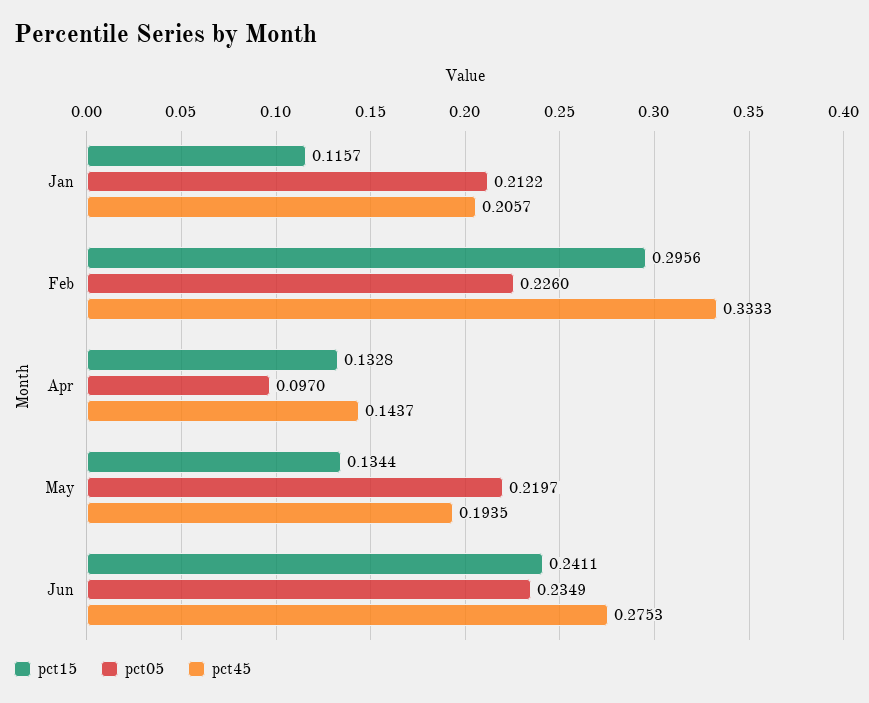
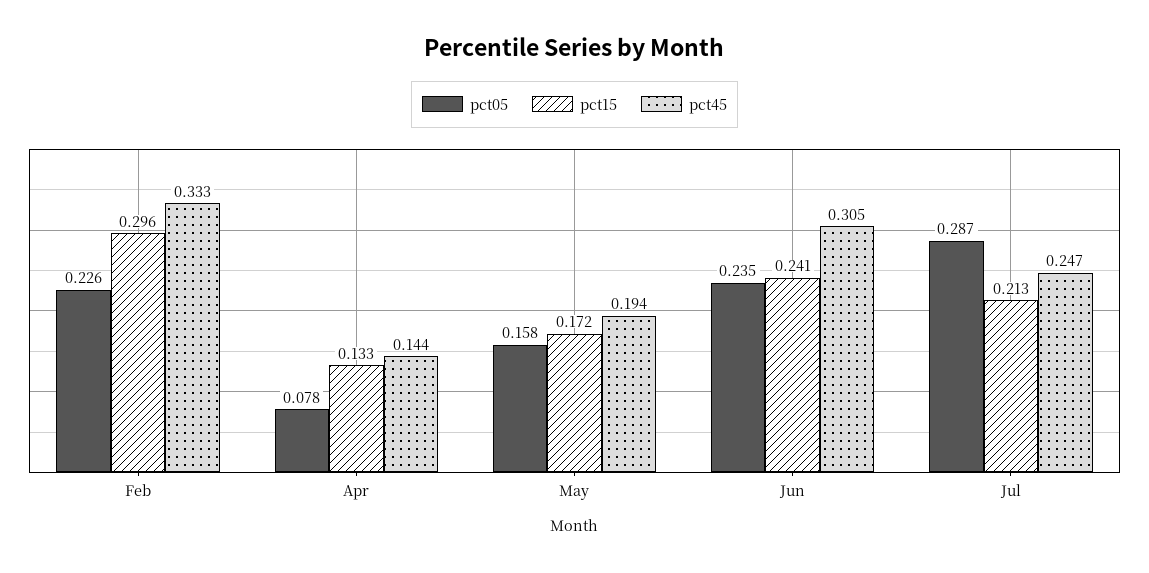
pct15, Jan: 0.1157 -> none
pct05, Jan: 0.2122 -> none
pct45, Jan: 0.2057 -> none
pct05, Apr: 0.097 -> 0.078
pct15, May: 0.1344 -> 0.172
pct05, May: 0.2197 -> 0.158
pct45, Jun: 0.2753 -> 0.305
pct05, Jul: none -> 0.287
pct15, Jul: none -> 0.213
pct45, Jul: none -> 0.247

